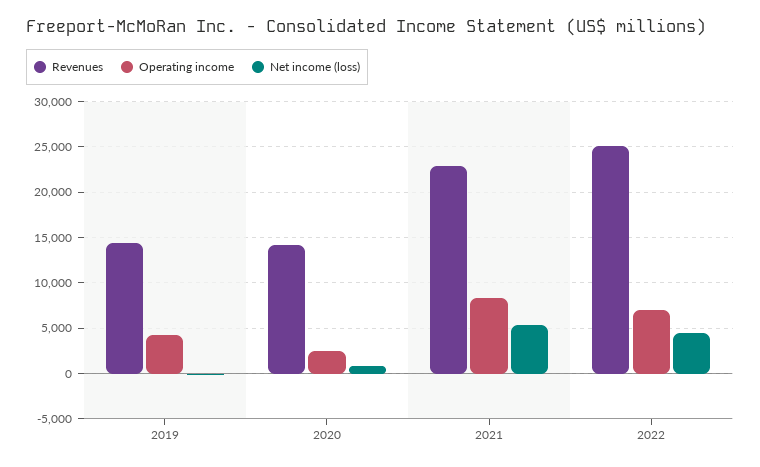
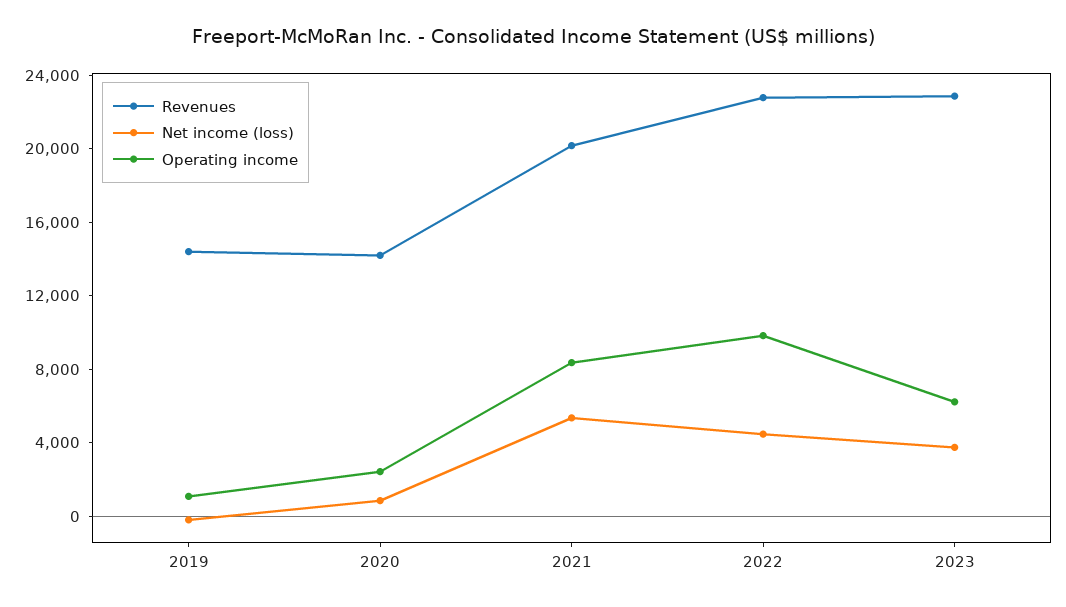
Operating income, 2019: 4000 -> 1000
Revenues, 2021: 23000 -> 20000
Revenues, 2022: 25000 -> 23000
Operating income, 2022: 7000 -> 10000
Revenues, 2023: none -> 23000
Net income (loss), 2023: none -> 4000
Operating income, 2023: none -> 6000

